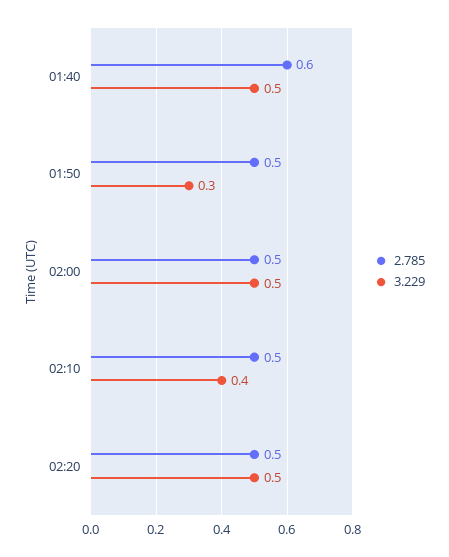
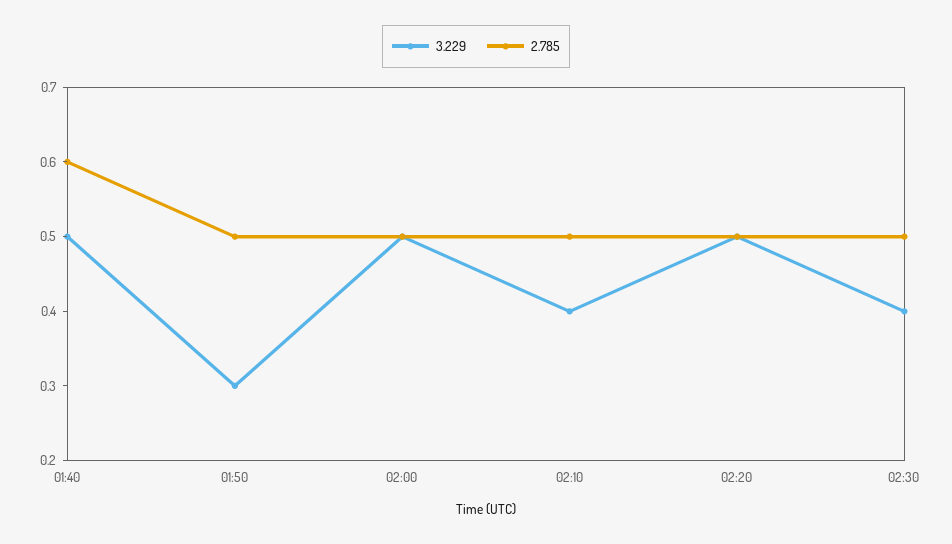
3.229, 02:30: none -> 0.4
2.785, 02:30: none -> 0.5

